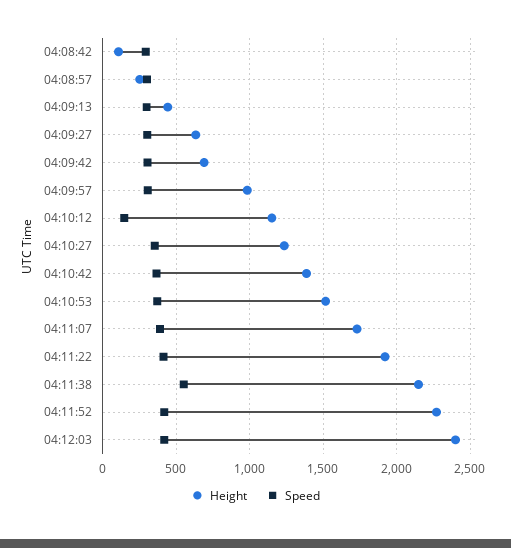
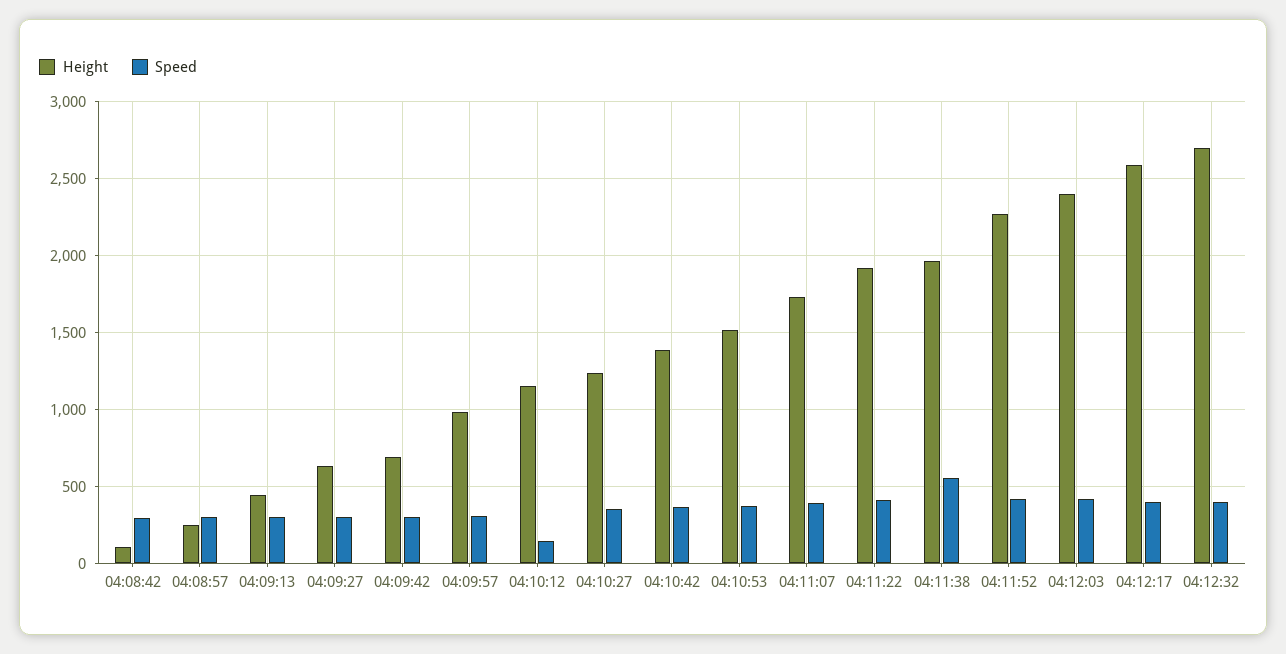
Height, 04:11:38: 2150 -> 1950
Height, 04:12:17: none -> 2600
Speed, 04:12:17: none -> 400
Height, 04:12:32: none -> 2700
Speed, 04:12:32: none -> 400

